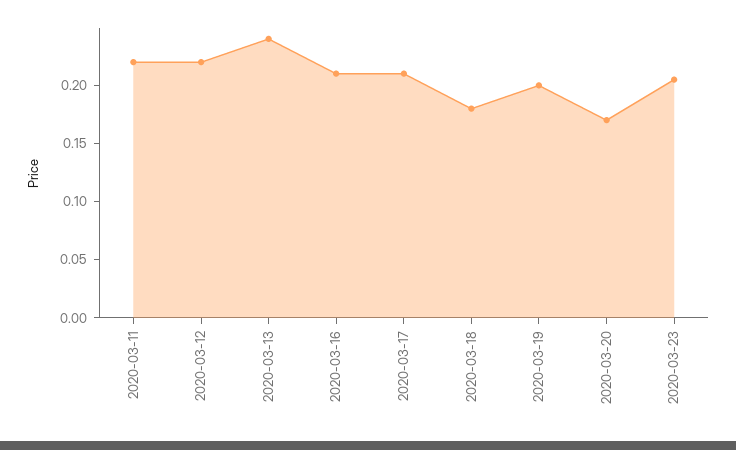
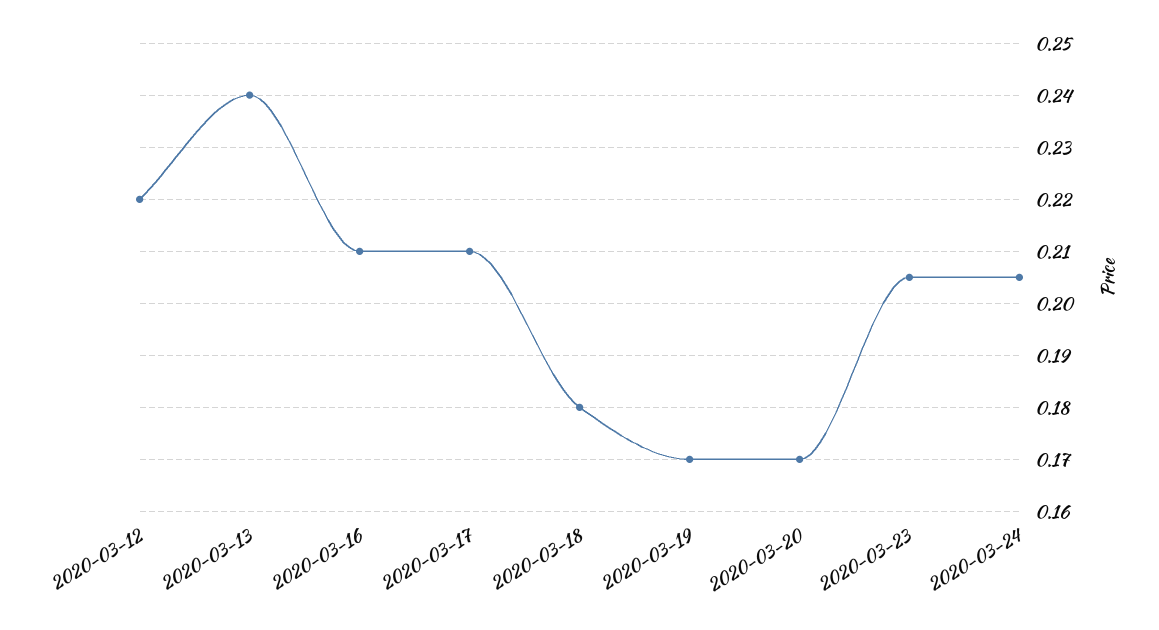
2020-03-11: 0.22 -> none
2020-03-19: 0.2 -> 0.17
2020-03-24: none -> 0.205

